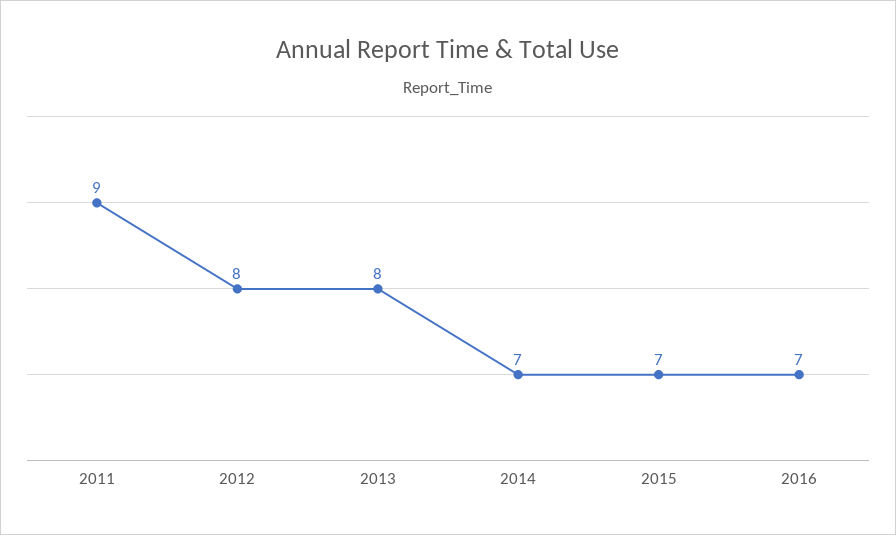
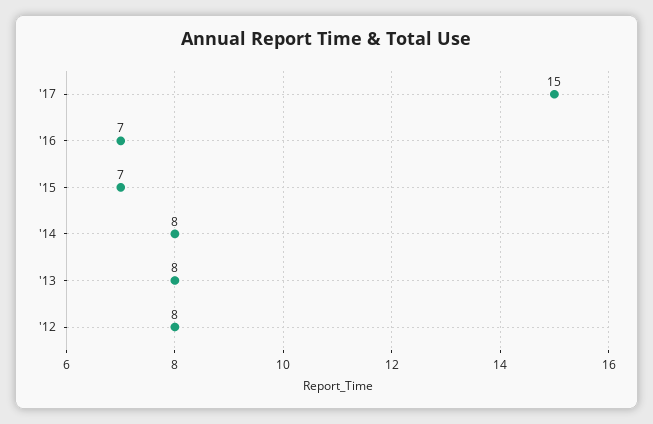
2011: 9 -> none
2014: 7 -> 8
'17: none -> 15

